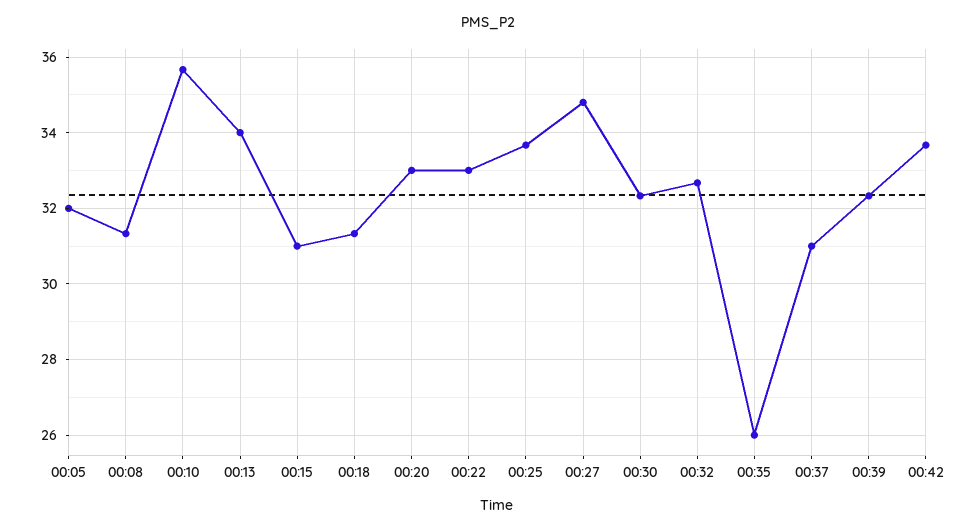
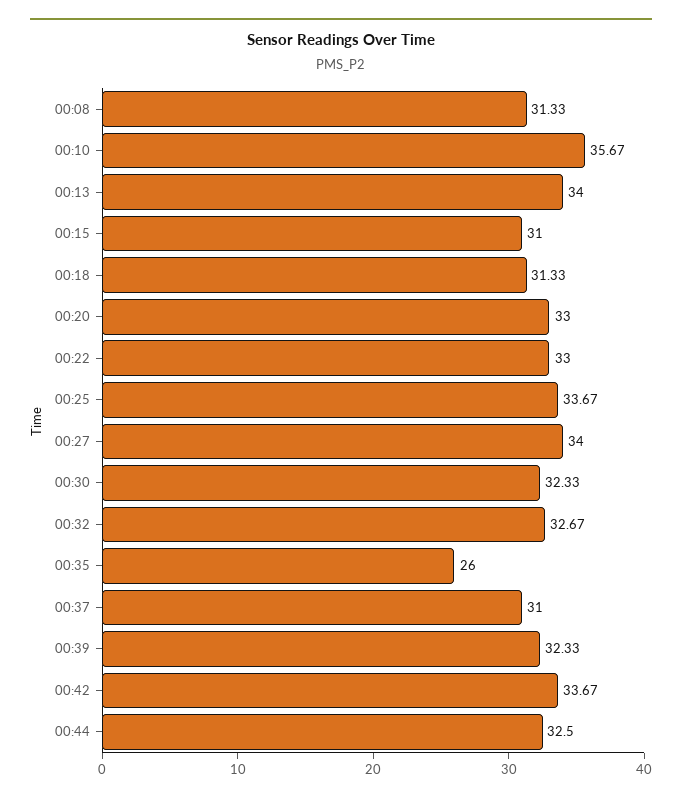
00:05: 32 -> none
00:27: 34.8 -> 34
00:44: none -> 32.5

